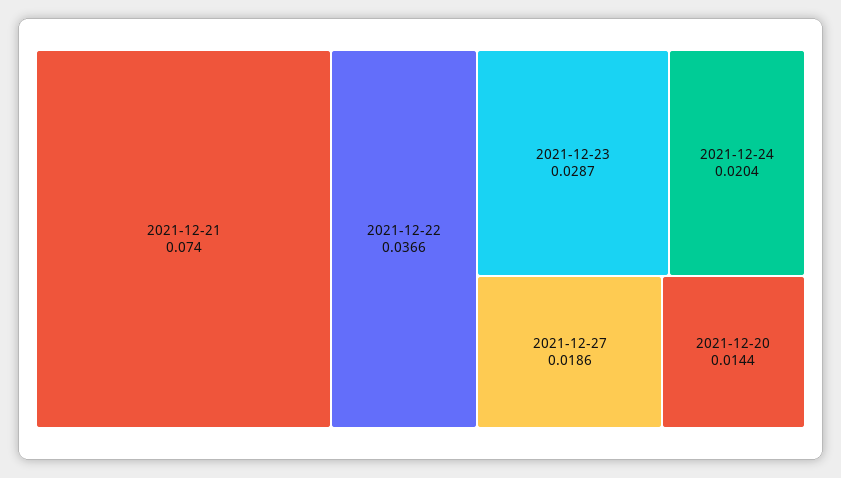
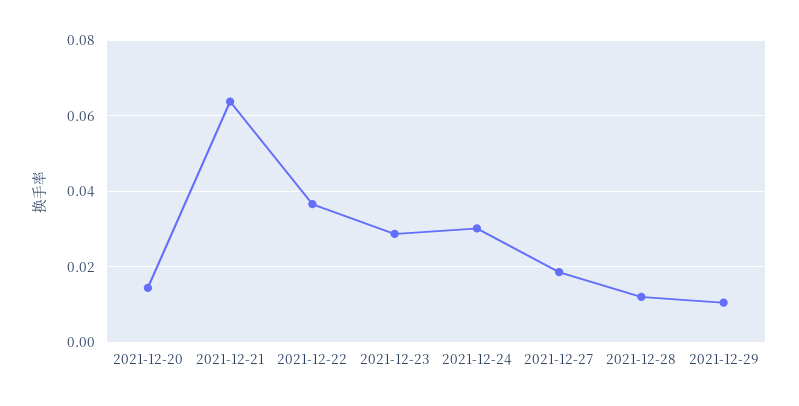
2021-12-21: 0.074 -> 0.064
2021-12-24: 0.0204 -> 0.03
2021-12-28: none -> 0.012
2021-12-29: none -> 0.01

